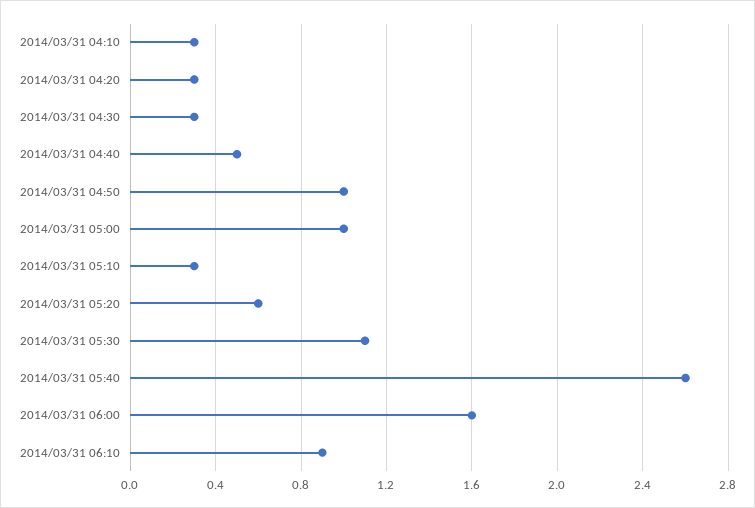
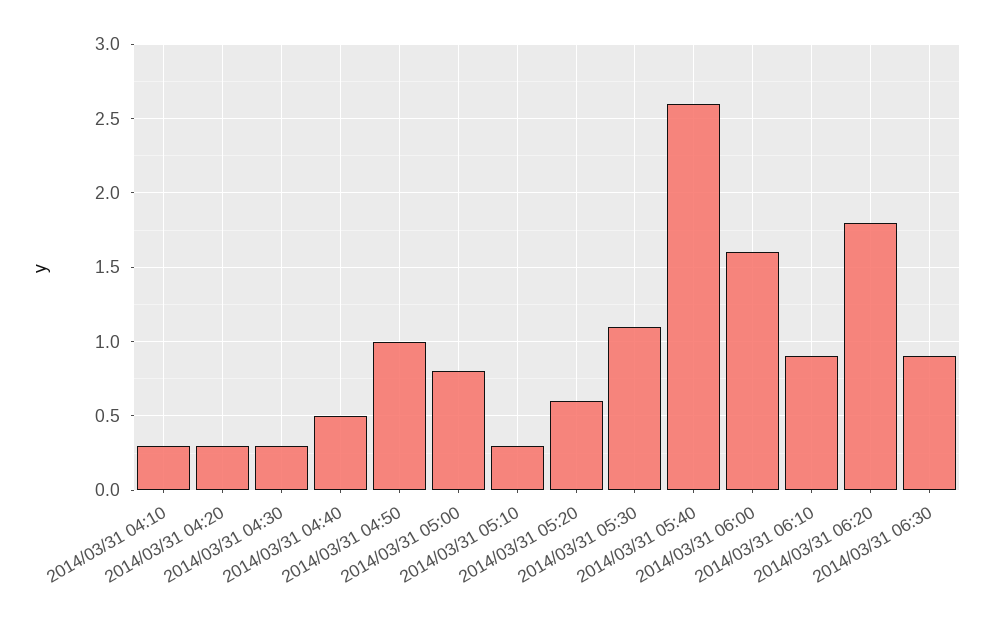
2014/03/31 05:00: 1 -> 0.8
2014/03/31 06:20: none -> 1.8
2014/03/31 06:30: none -> 0.9

